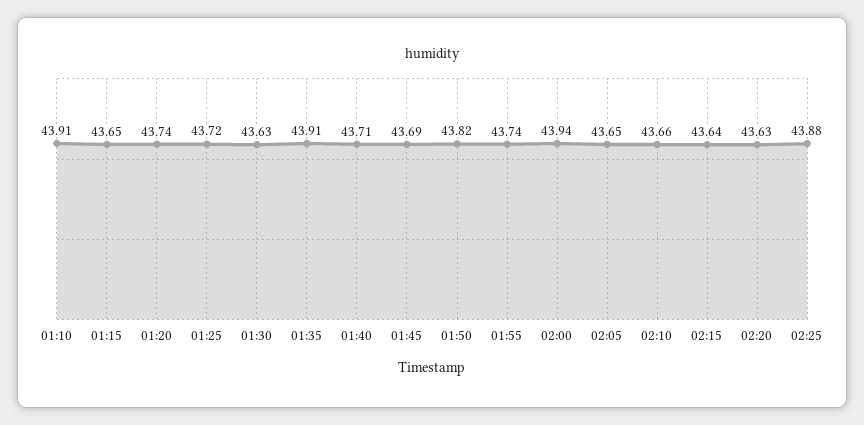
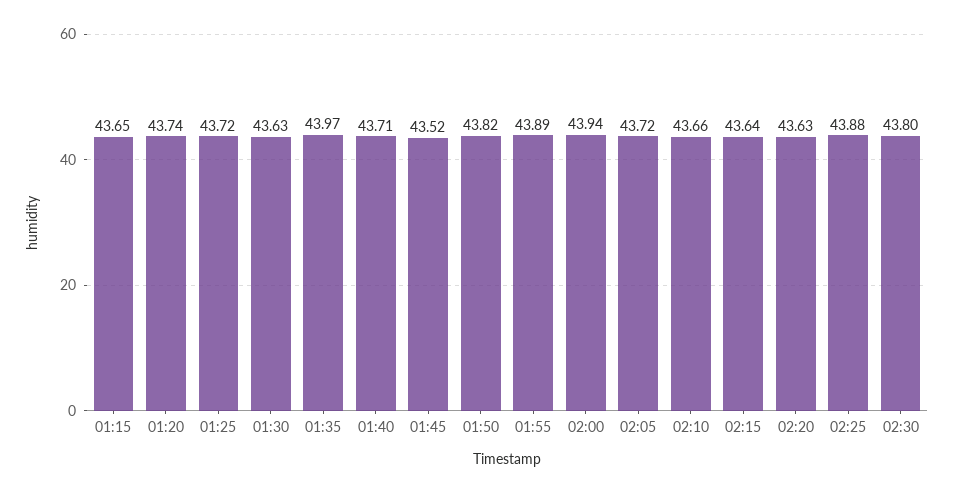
01:10: 43.91 -> none
01:35: 43.91 -> 43.97
01:45: 43.69 -> 43.52
01:55: 43.74 -> 43.89
02:05: 43.65 -> 43.72
02:30: none -> 43.8

